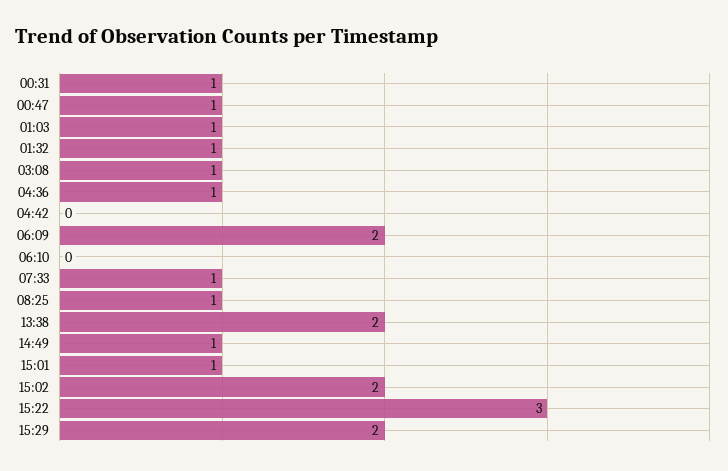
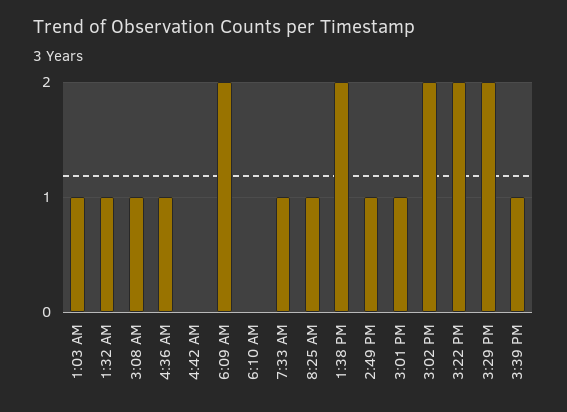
00:31: 1 -> none
00:47: 1 -> none
15:22: 3 -> 2
3:39 PM: none -> 1

